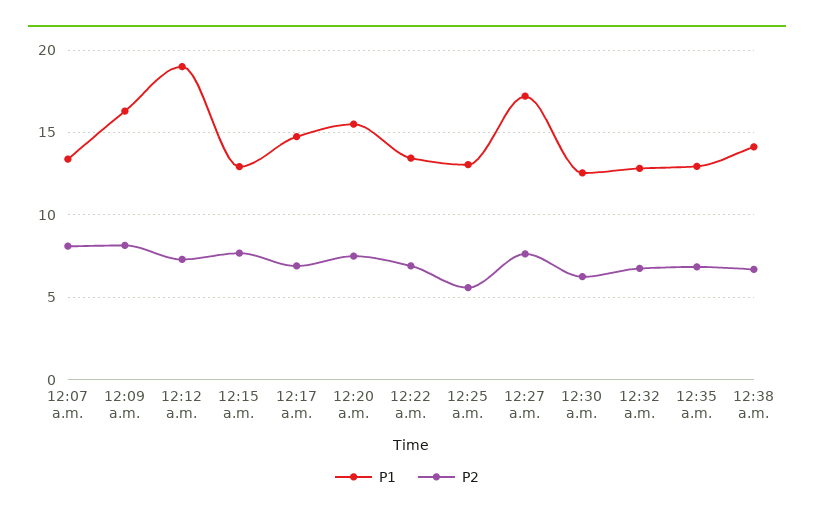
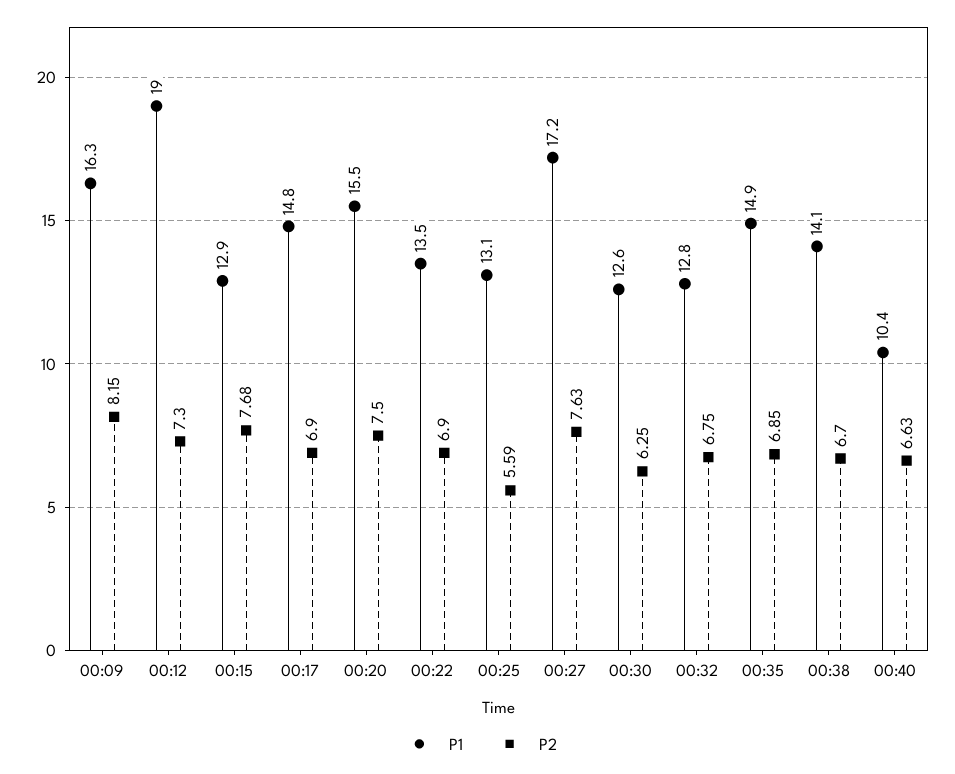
P1, 12:07 a.m.: 13.5 -> none
P2, 12:07 a.m.: 8 -> none
P1, 12:35 a.m.: 13 -> 14.9
P1, 00:40: none -> 10.4
P2, 00:40: none -> 6.63

